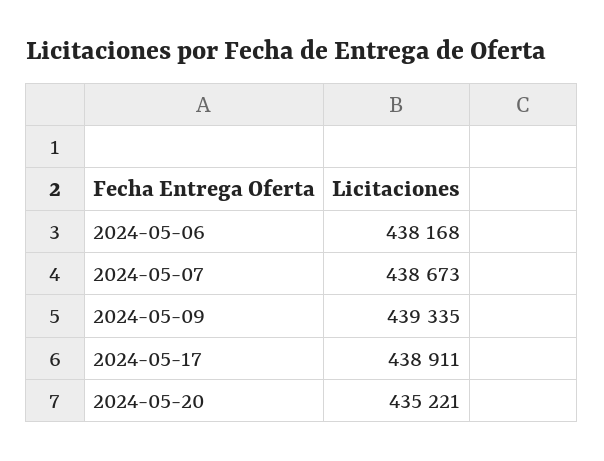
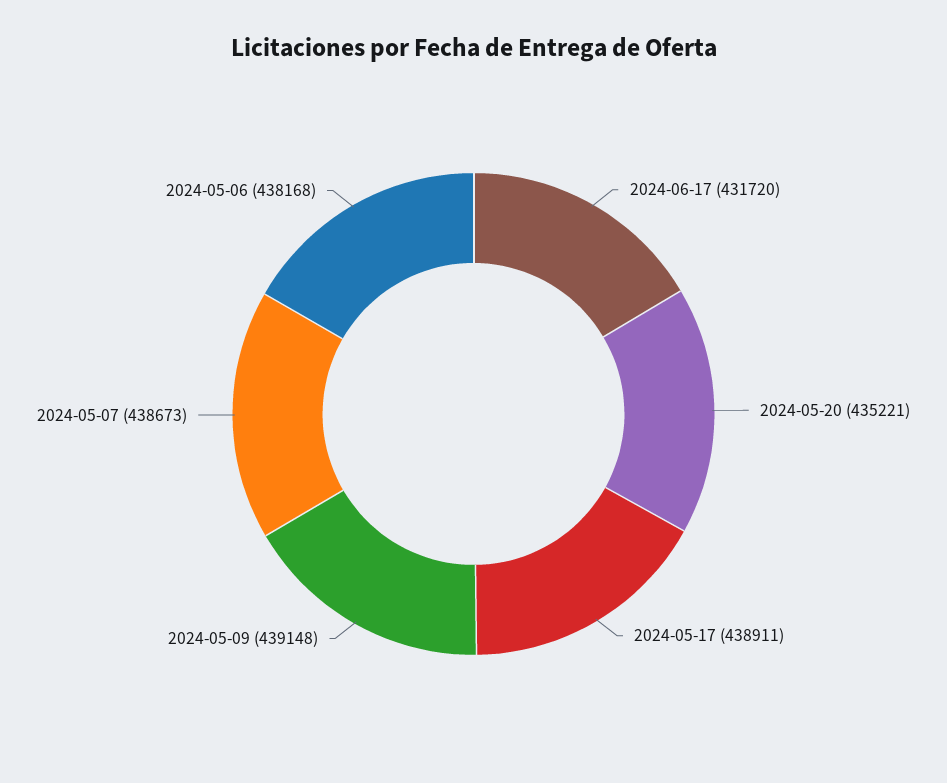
2024-05-09: 439335 -> 439148
2024-06-17: none -> 431720

